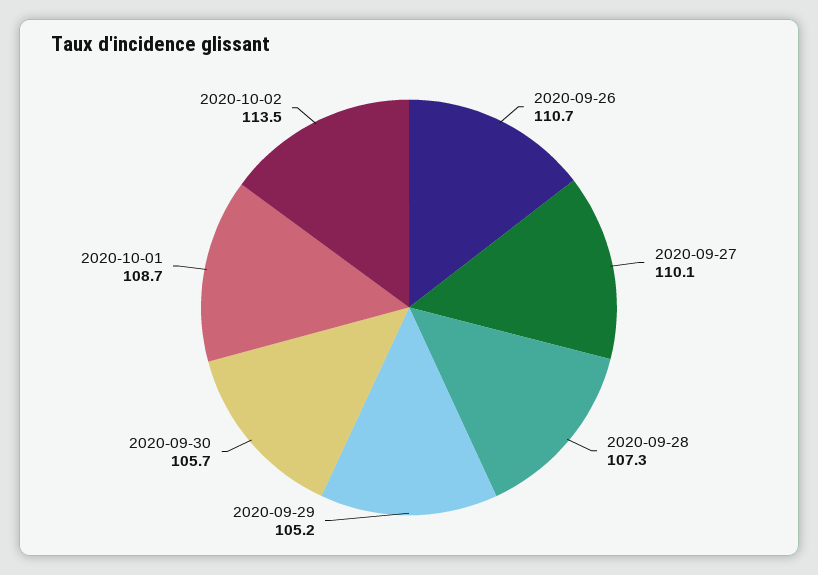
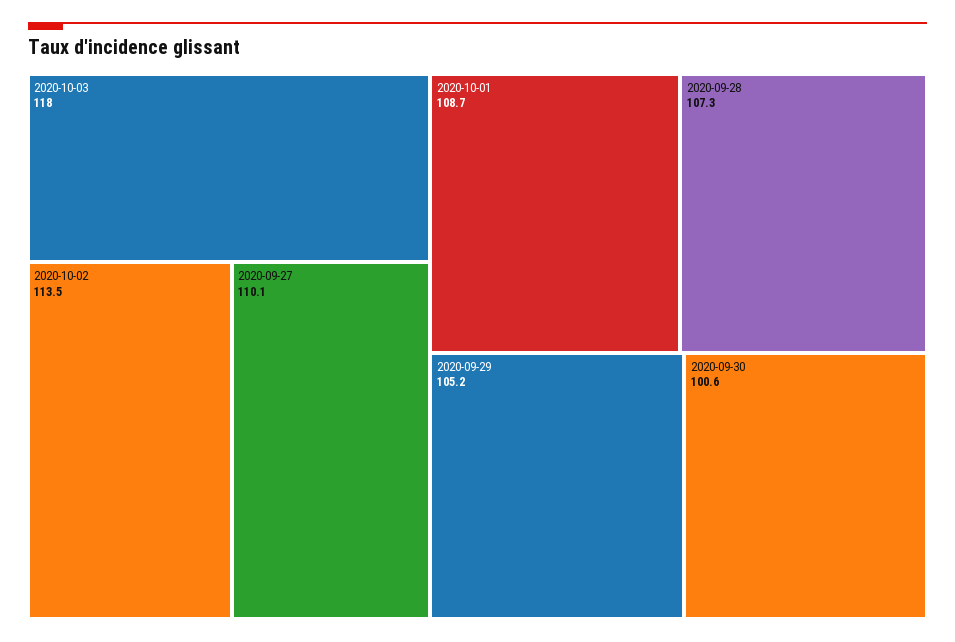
2020-09-26: 110.7 -> none
2020-09-30: 105.7 -> 100.6
2020-10-03: none -> 118

